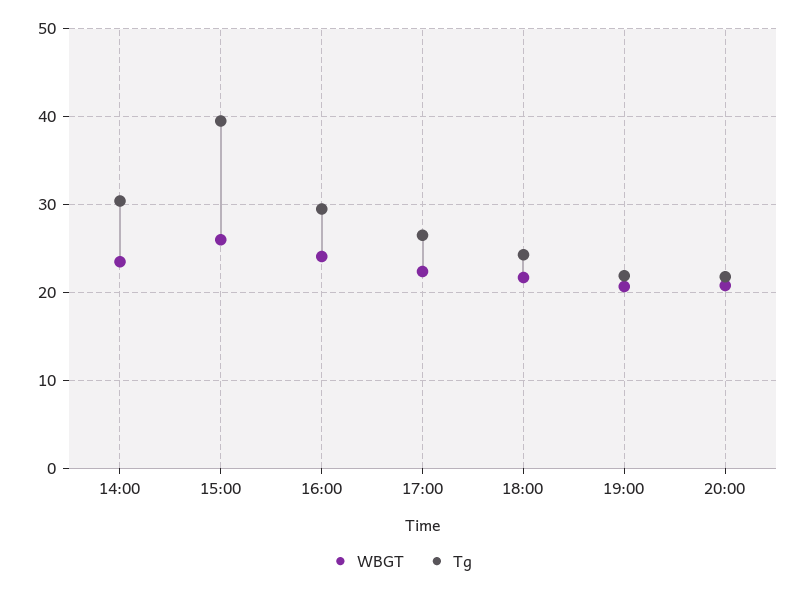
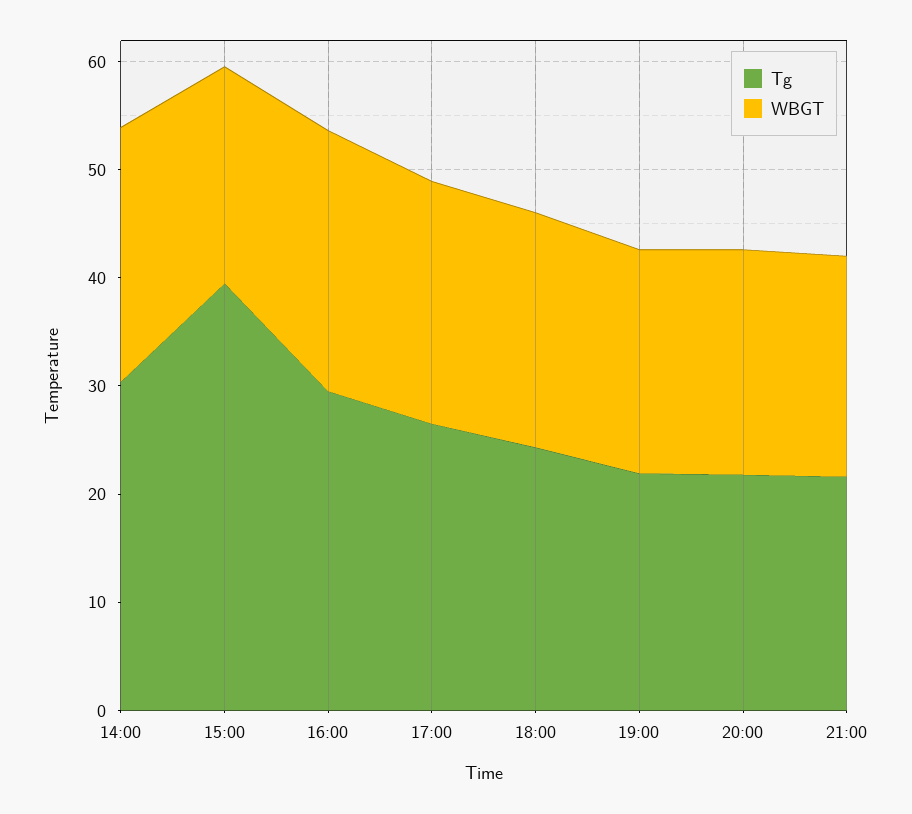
WBGT, 15:00: 26 -> 20
Tg, 21:00: none -> 22
WBGT, 21:00: none -> 20

